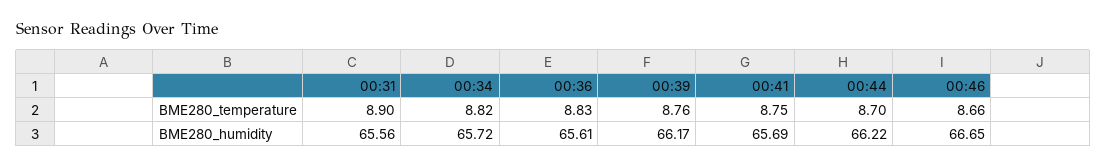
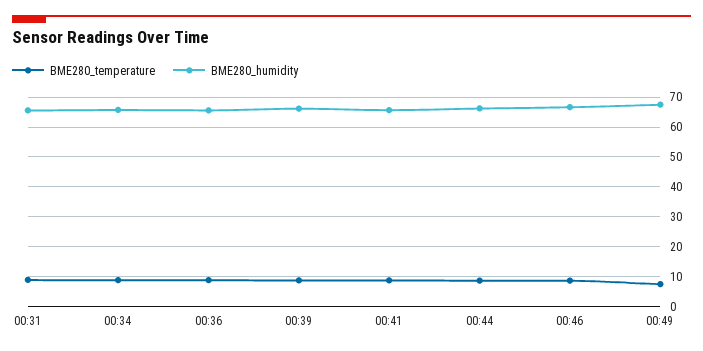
BME280_temperature, 00:49: none -> 7.5
BME280_humidity, 00:49: none -> 67.5

